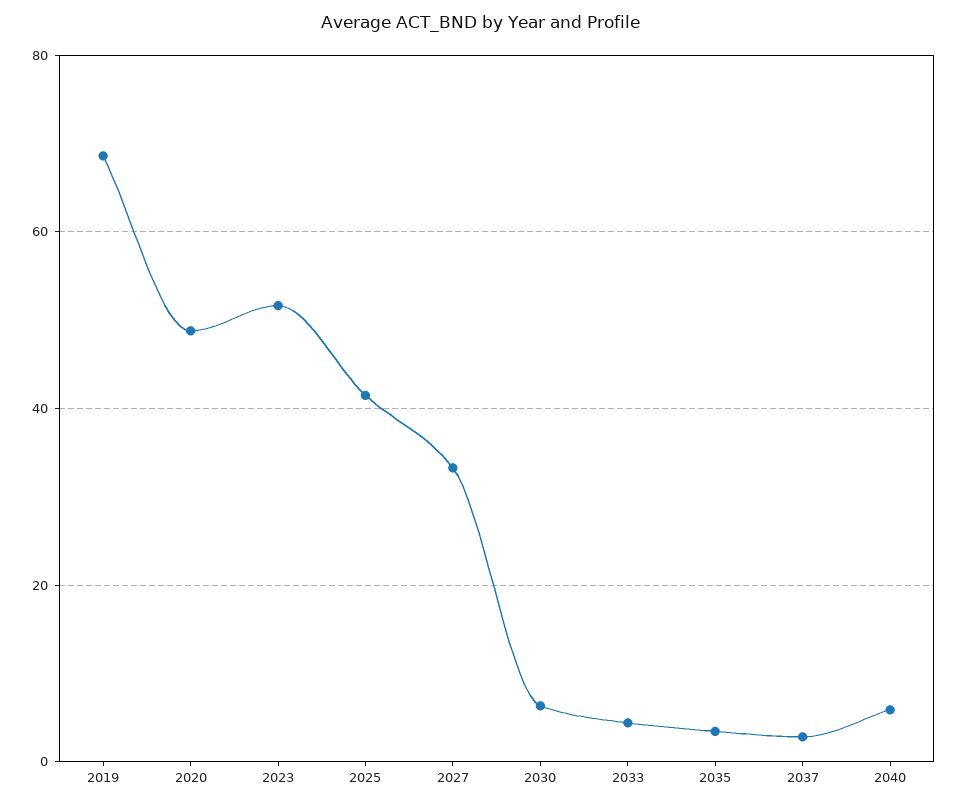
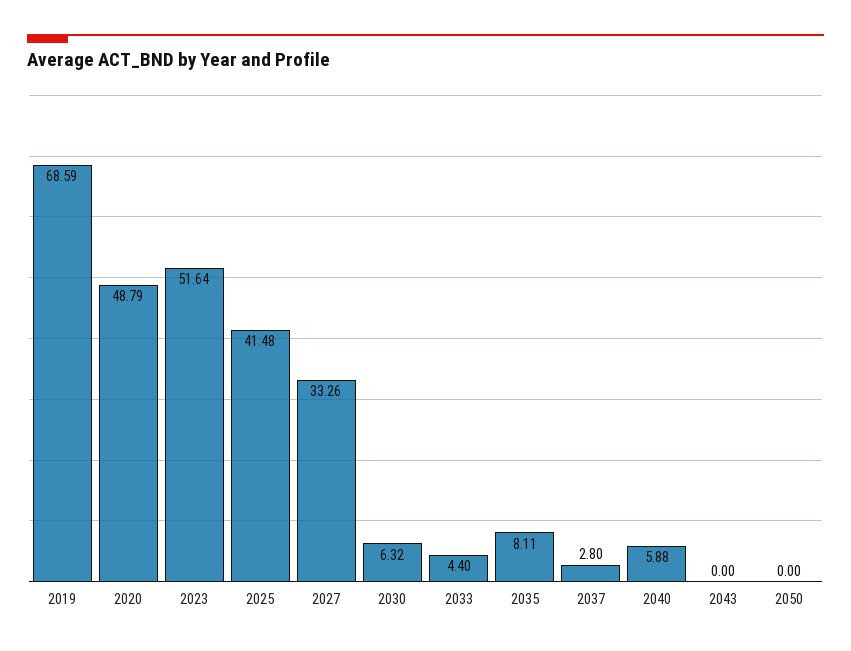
2035: 4 -> 8.11
2043: none -> 0
2050: none -> 0

